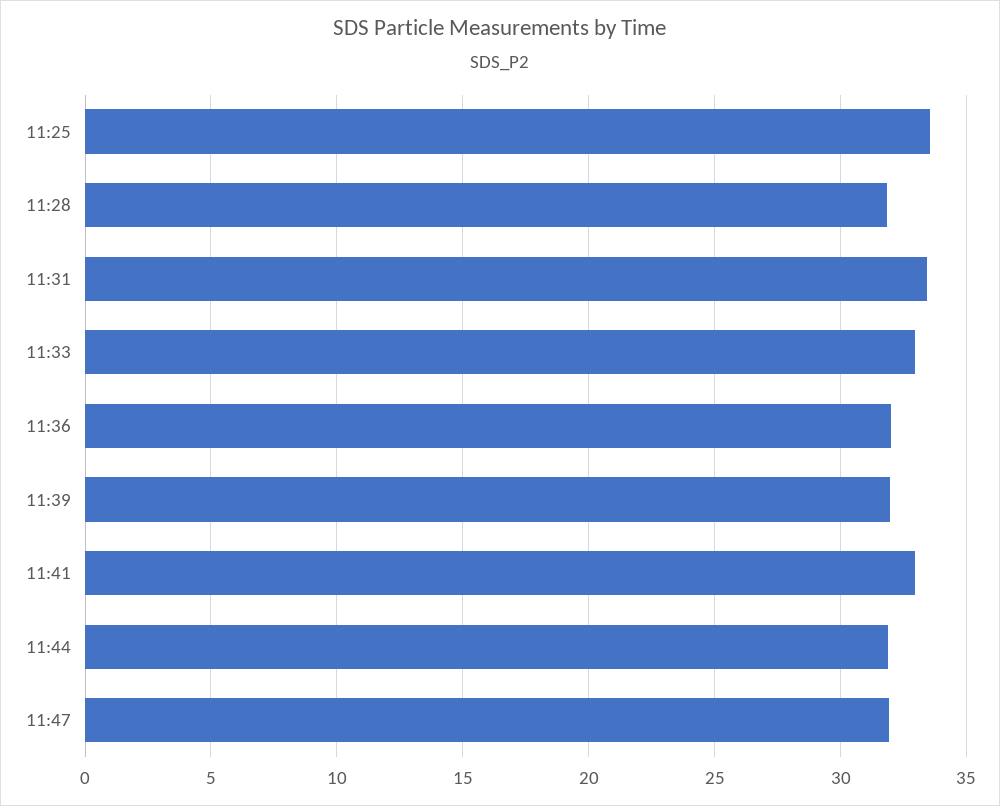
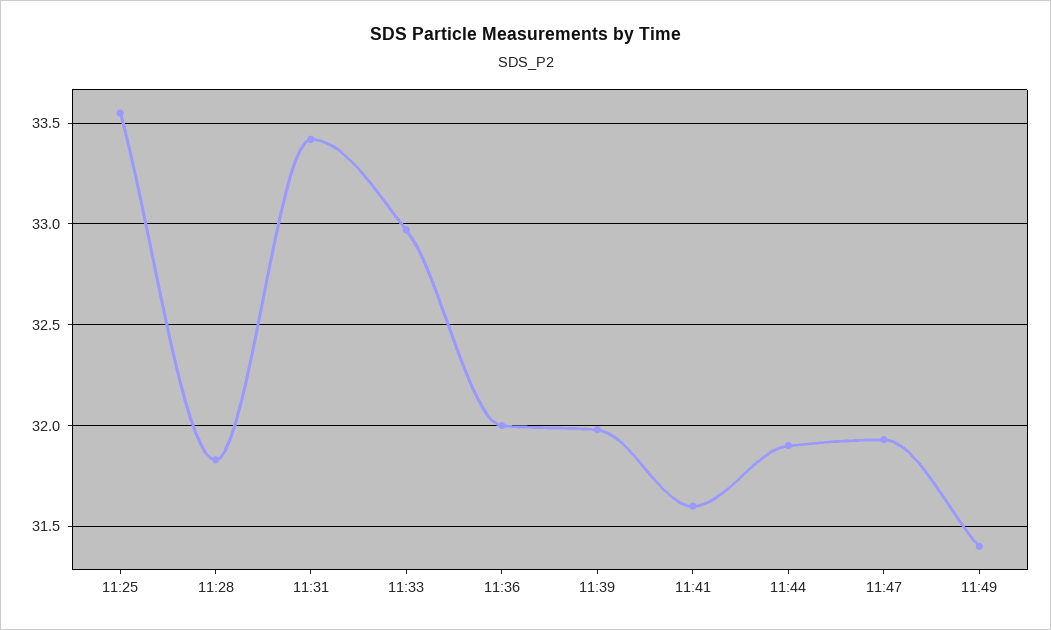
11:41: 33 -> 31.6
11:49: none -> 31.4

